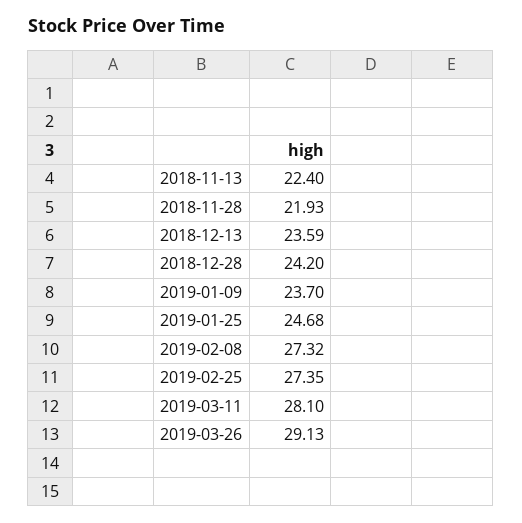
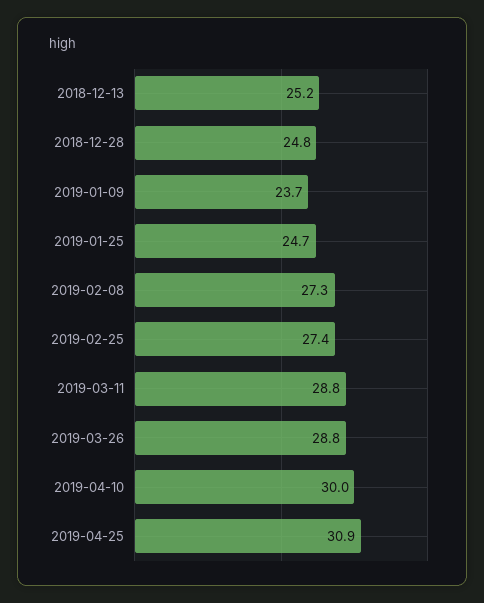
2018-11-13: 22.4 -> none
2018-11-28: 21.93 -> none
2018-12-13: 23.59 -> 25.2
2018-12-28: 24.2 -> 24.8
2019-03-11: 28.1 -> 28.8
2019-03-26: 29.13 -> 28.8
2019-04-10: none -> 30
2019-04-25: none -> 30.9

